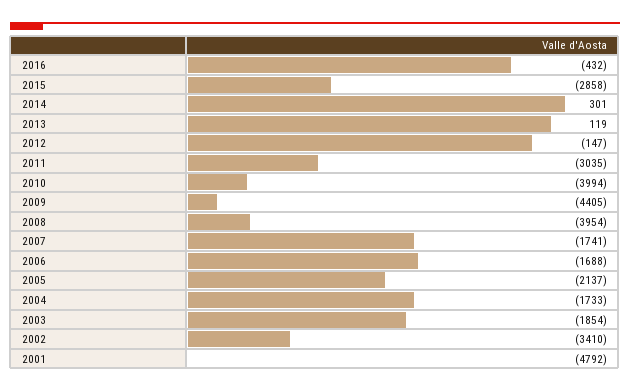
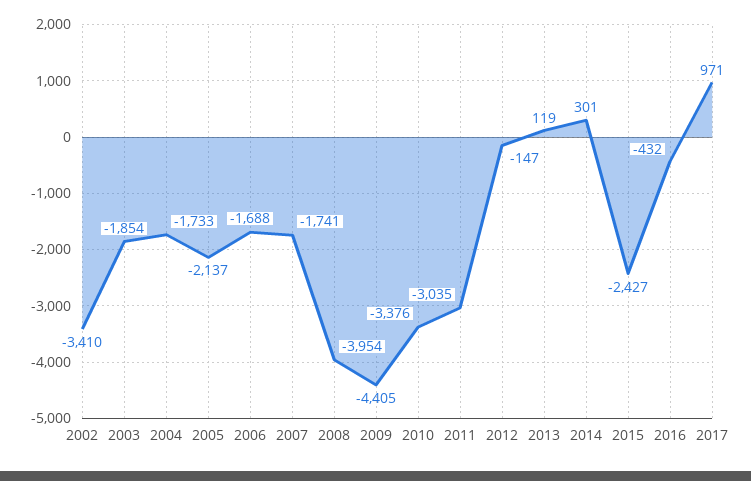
2015: -2858 -> -2427
2010: -3994 -> -3376
2001: -4792 -> none
2017: none -> 971

